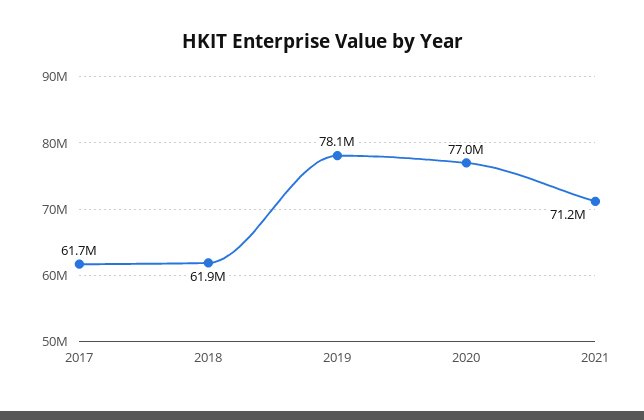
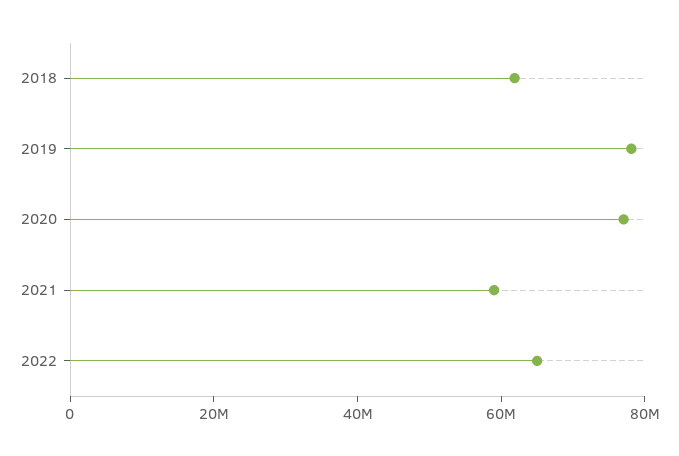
2017: 61700000 -> none
2021: 71200000 -> 60000000
2022: none -> 65000000

